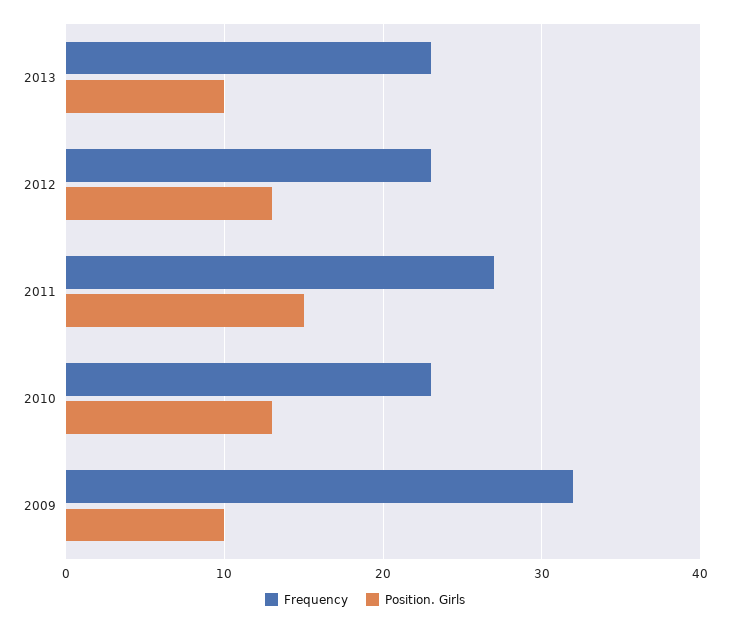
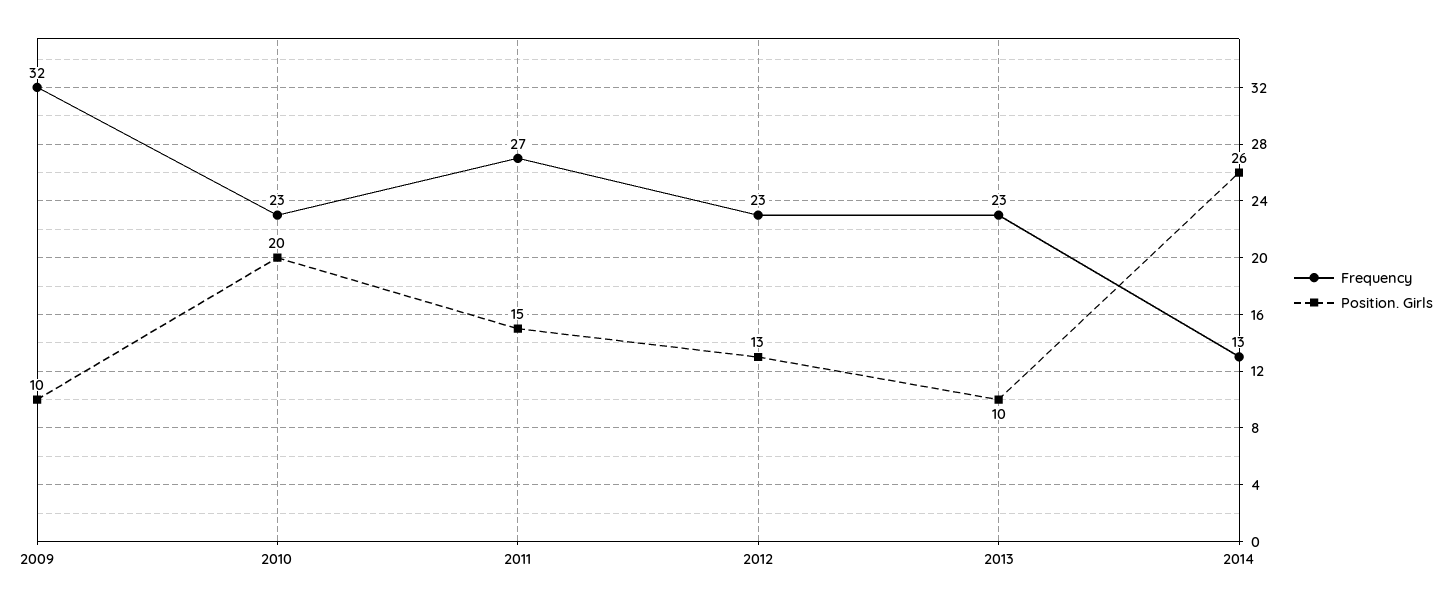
Position. Girls, 2010: 13 -> 20
Frequency, 2014: none -> 13
Position. Girls, 2014: none -> 26

